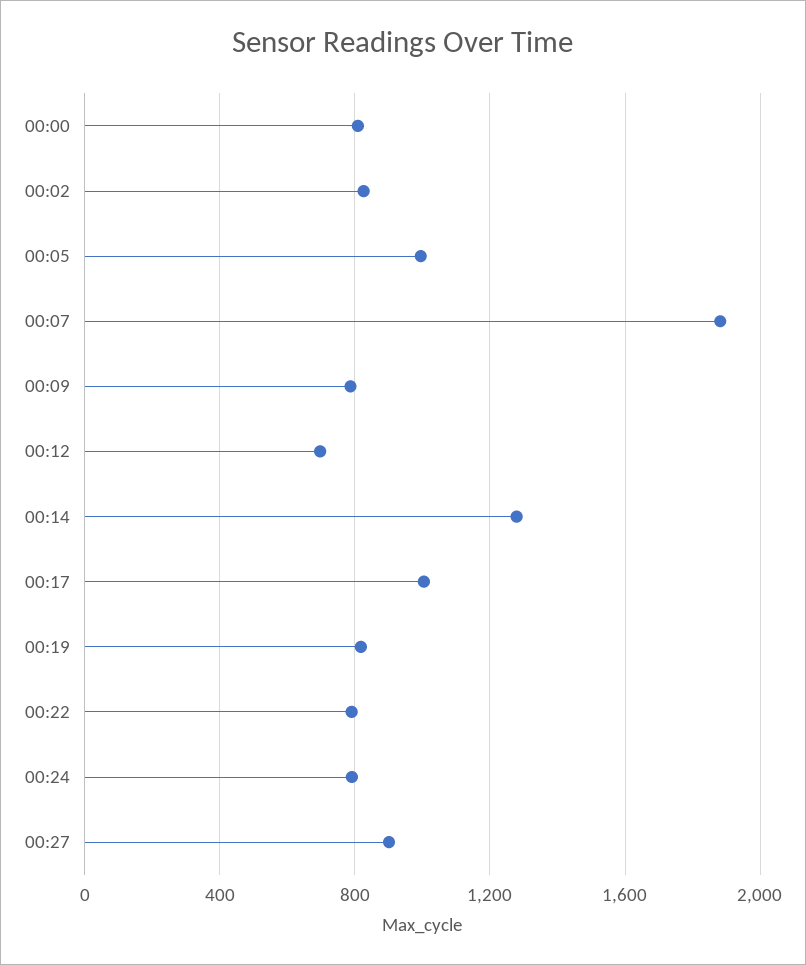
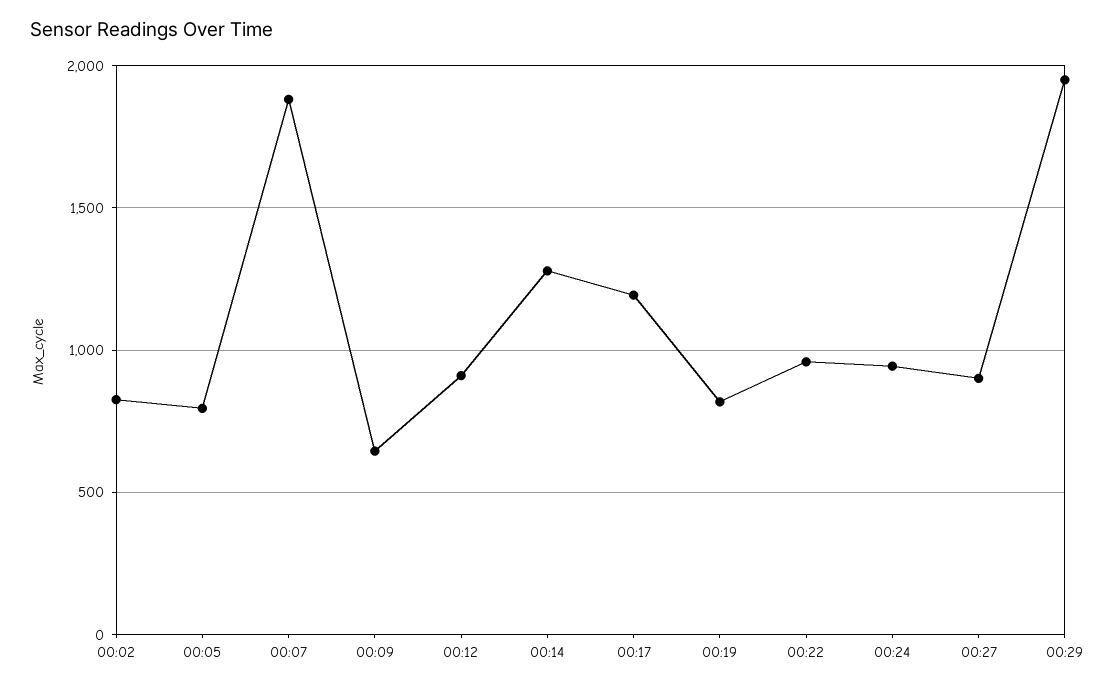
00:00: 800 -> none
00:05: 1000 -> 800
00:09: 800 -> 650
00:12: 700 -> 900
00:17: 1000 -> 1200
00:22: 800 -> 950
00:24: 800 -> 950
00:29: none -> 1950

